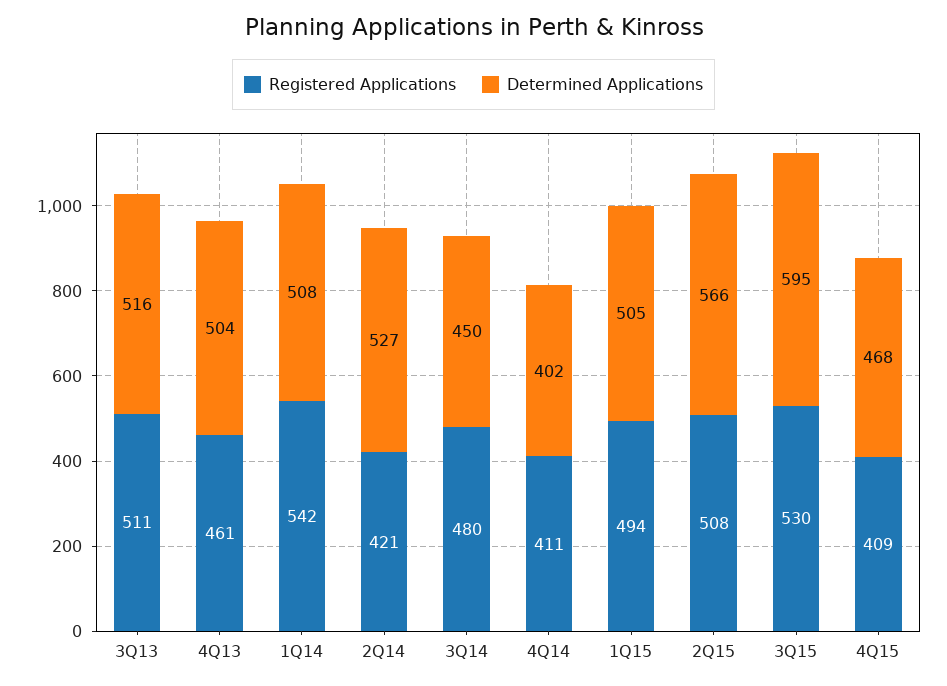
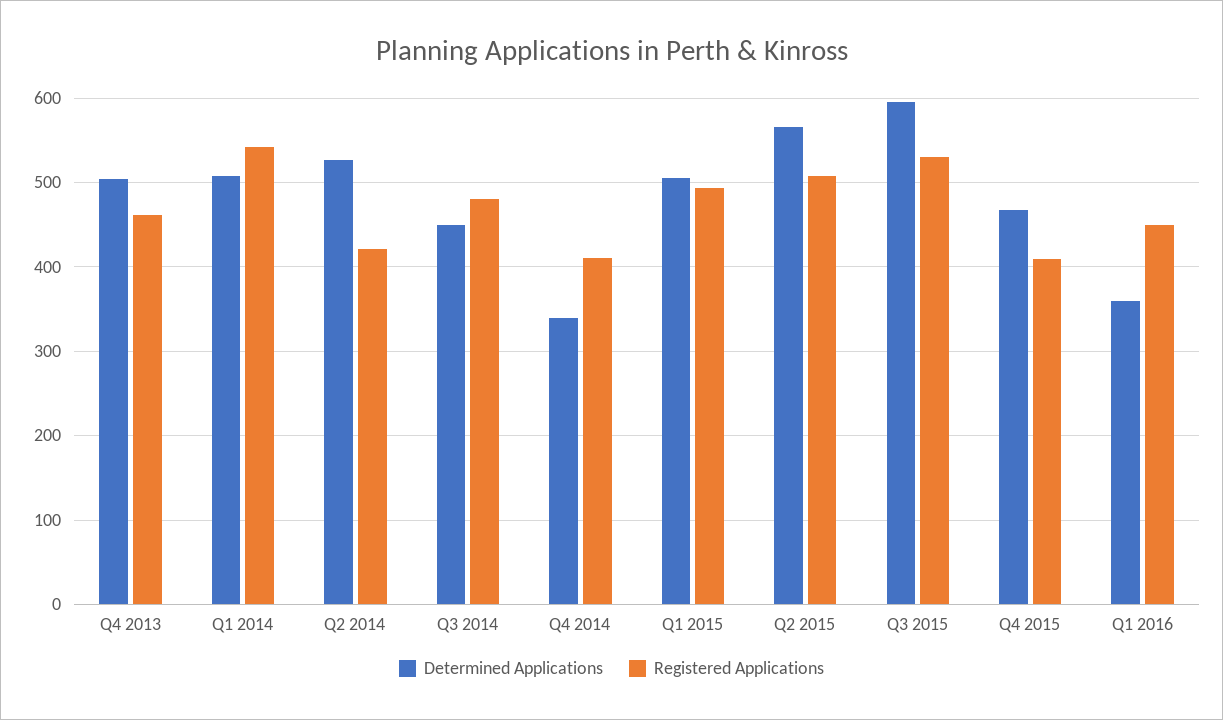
Registered Applications, 3Q13: 511 -> none
Determined Applications, 3Q13: 516 -> none
Determined Applications, 4Q14: 402 -> 340
Determined Applications, Q1 2016: none -> 360
Registered Applications, Q1 2016: none -> 450

